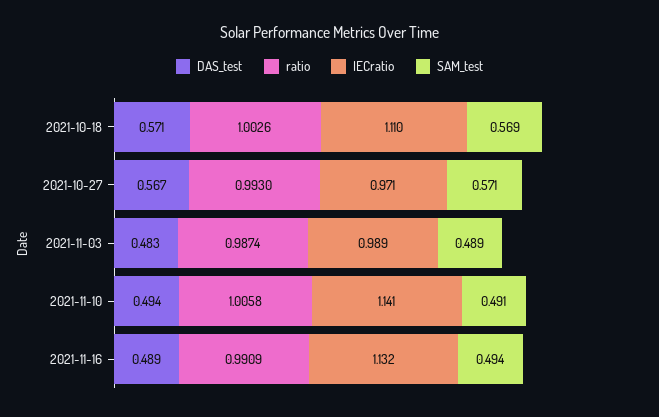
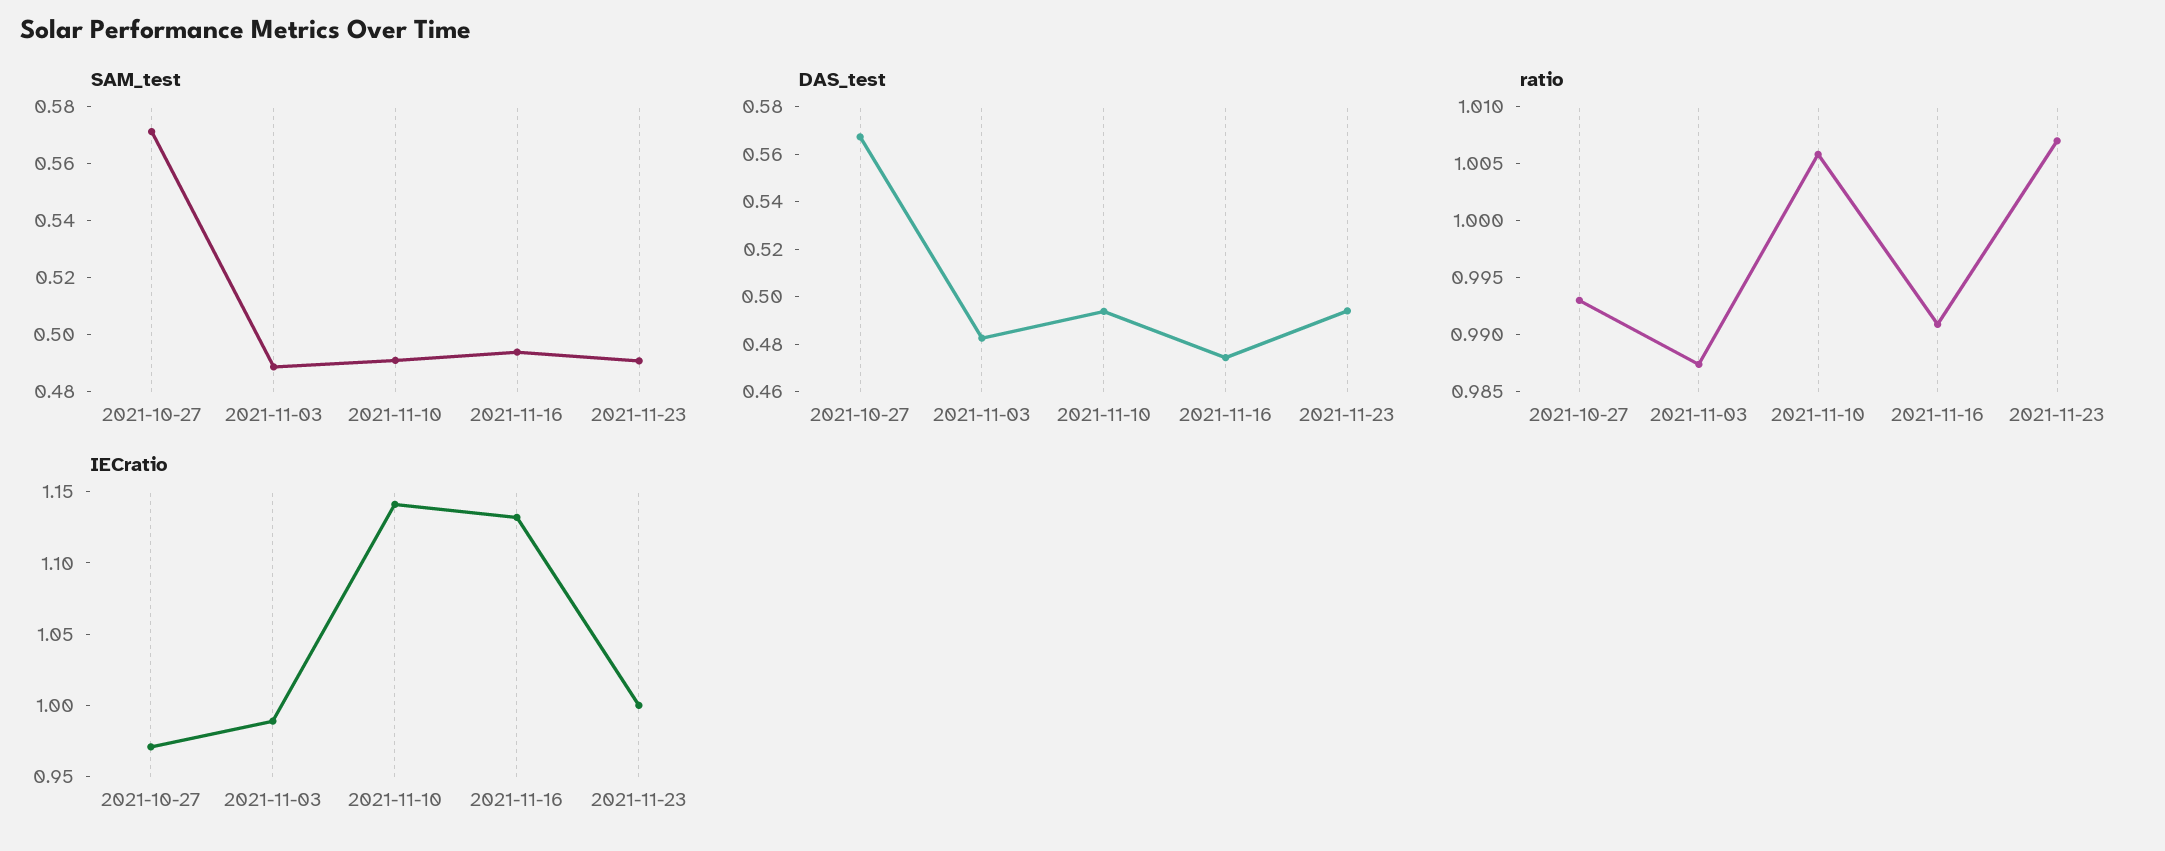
DAS_test, 2021-10-18: 0.571 -> none
ratio, 2021-10-18: 1.0026 -> none
IECratio, 2021-10-18: 1.11 -> none
SAM_test, 2021-10-18: 0.569 -> none
DAS_test, 2021-11-16: 0.489 -> 0.475
SAM_test, 2021-11-23: none -> 0.49
DAS_test, 2021-11-23: none -> 0.495
ratio, 2021-11-23: none -> 1.007
IECratio, 2021-11-23: none -> 1

